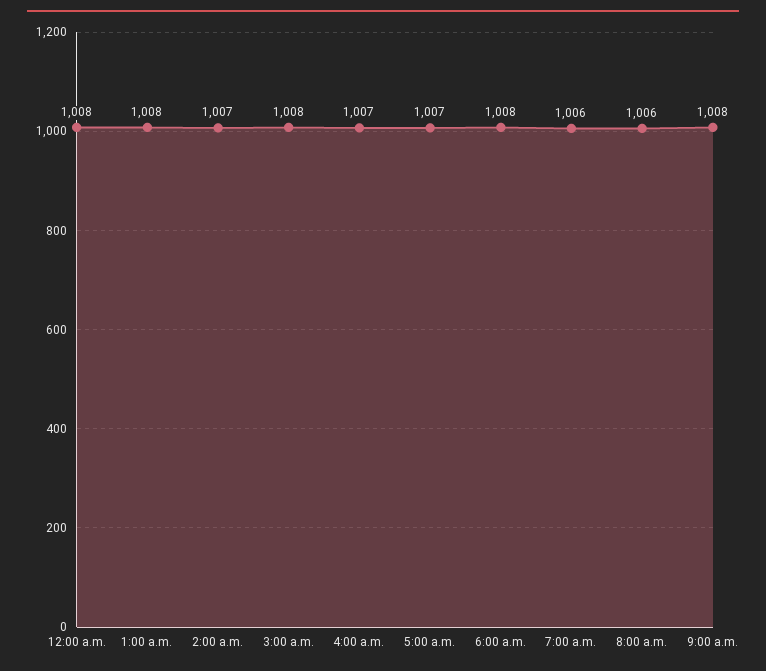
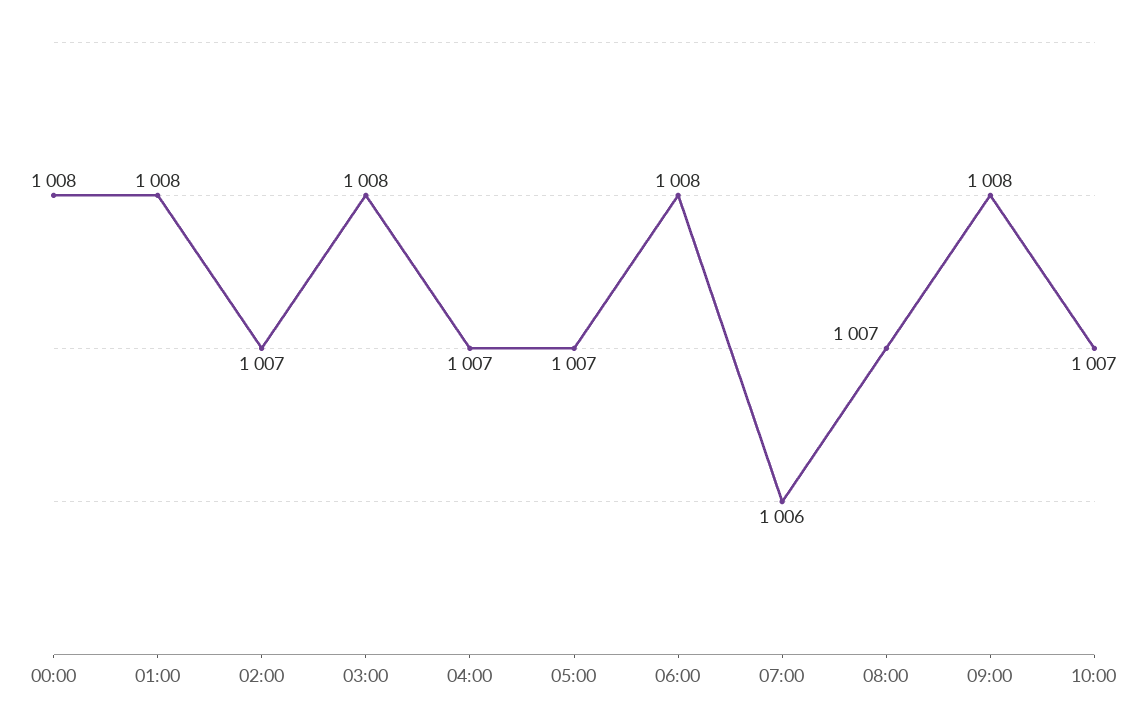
8:00 a.m.: 1006 -> 1007
10:00: none -> 1007

